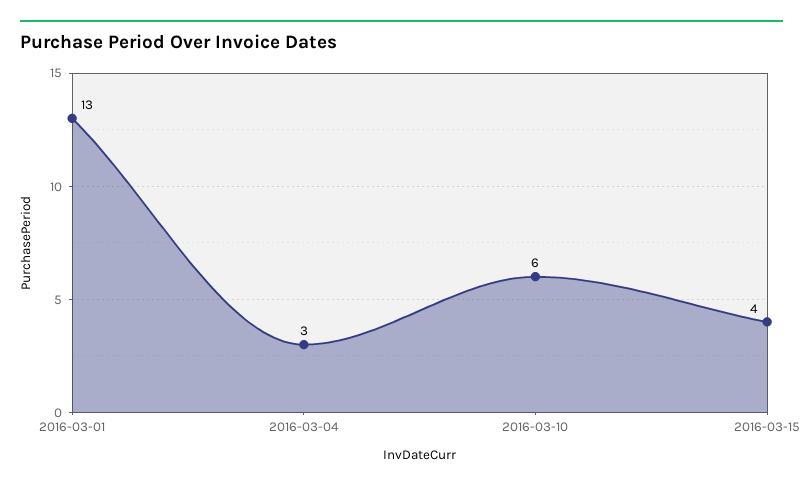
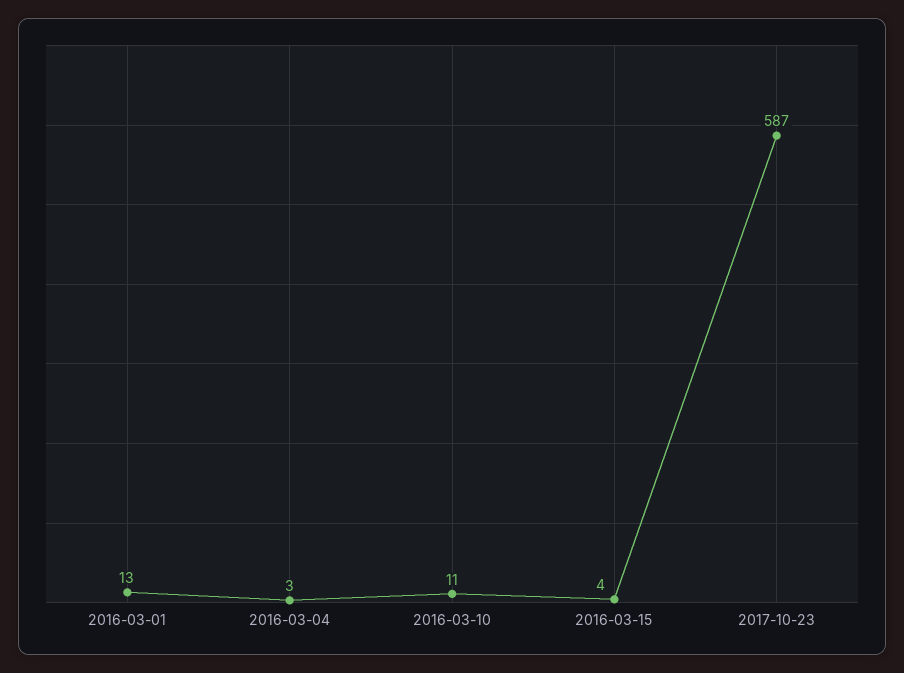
2016-03-10: 6 -> 11
2017-10-23: none -> 587

